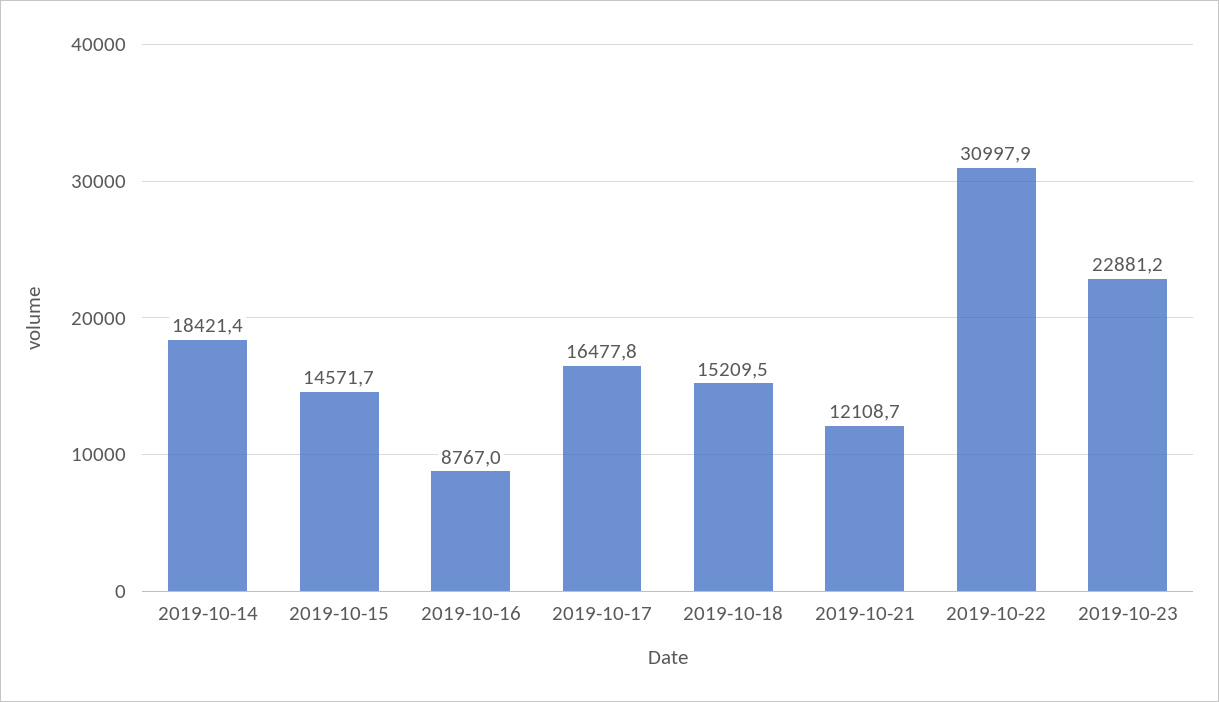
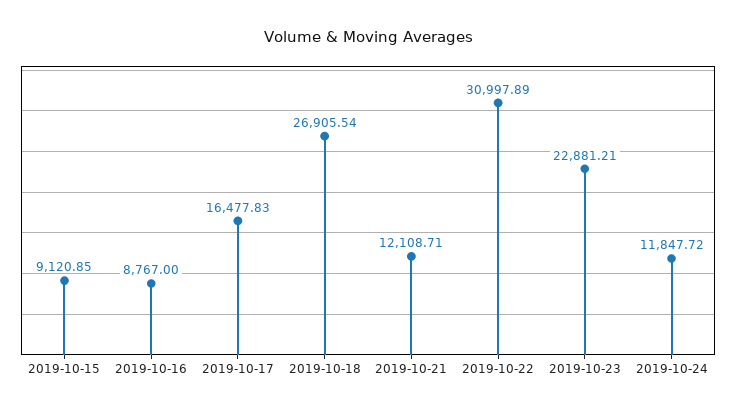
2019-10-14: 18421.4 -> none
2019-10-15: 14571.7 -> 9120.85
2019-10-18: 15209.5 -> 26905.54
2019-10-24: none -> 11847.72

